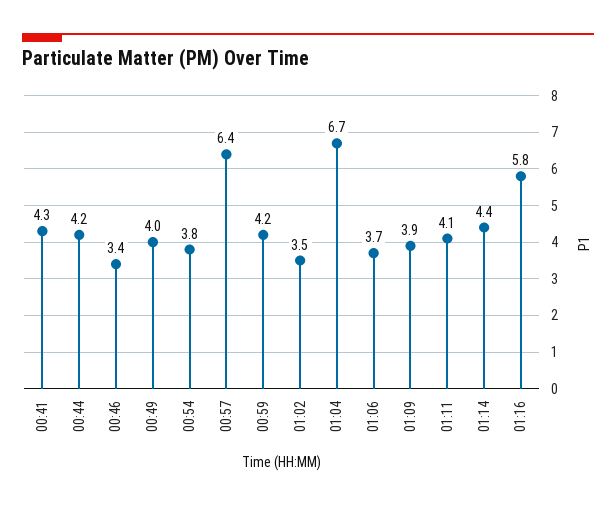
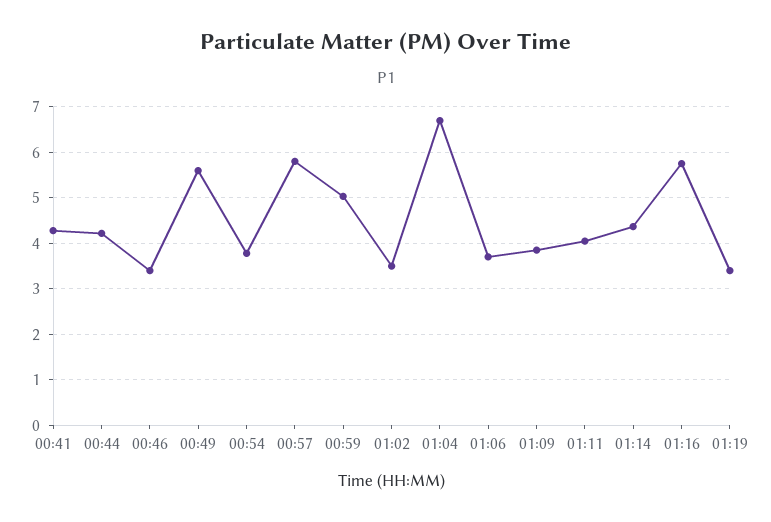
00:49: 4 -> 5.6
00:57: 6.4 -> 5.8
00:59: 4.2 -> 5
01:19: none -> 3.4

